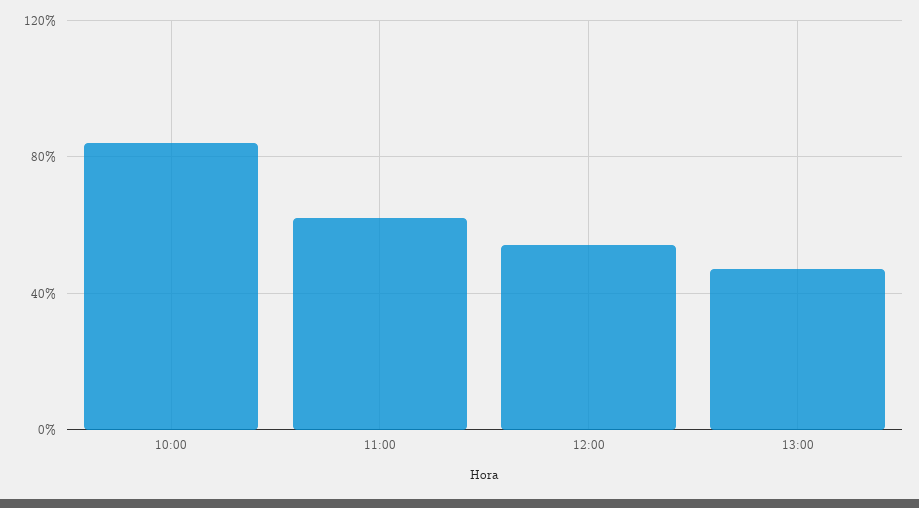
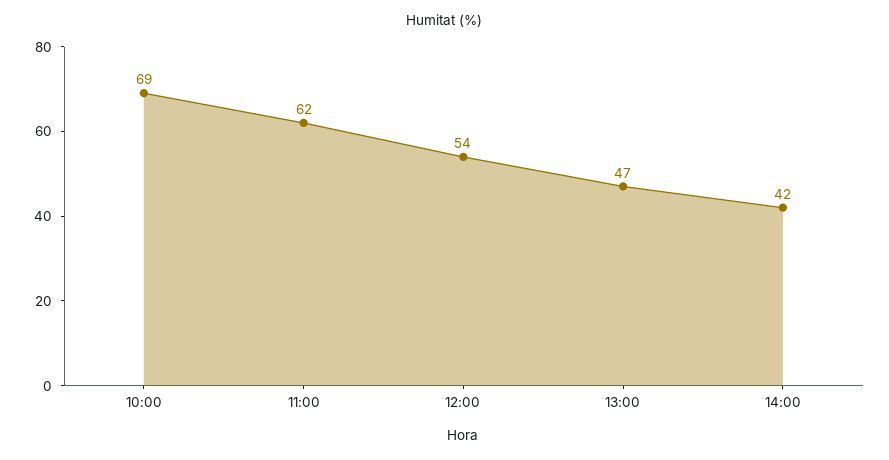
10:00: 85 -> 69
14:00: none -> 42

